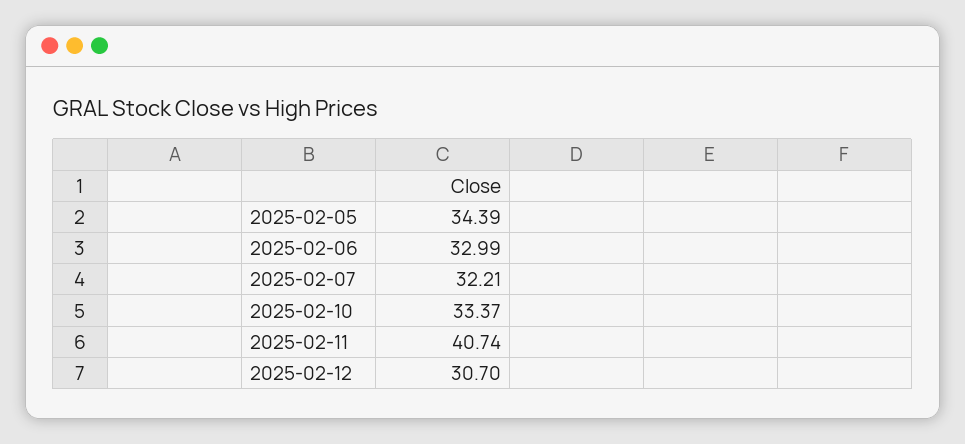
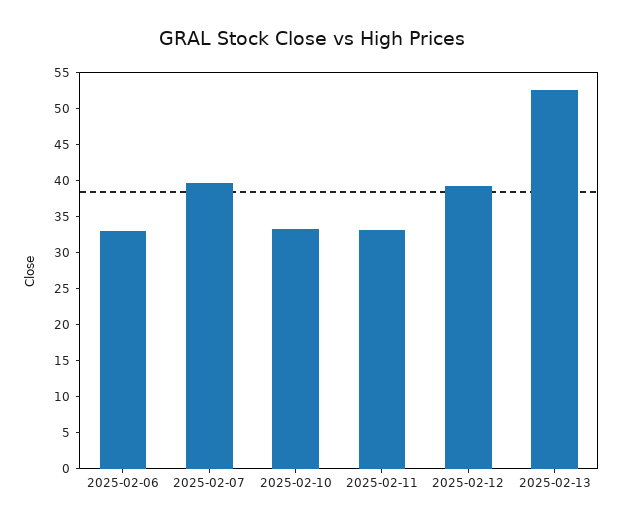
2025-02-05: 34.39 -> none
2025-02-07: 32.21 -> 40
2025-02-11: 40.74 -> 32.5
2025-02-12: 30.7 -> 40
2025-02-13: none -> 52.5

